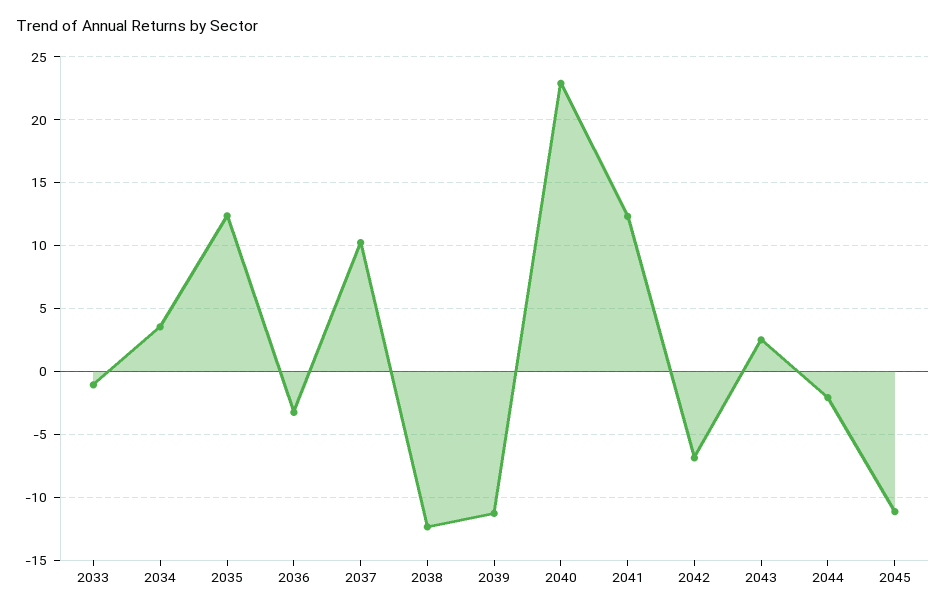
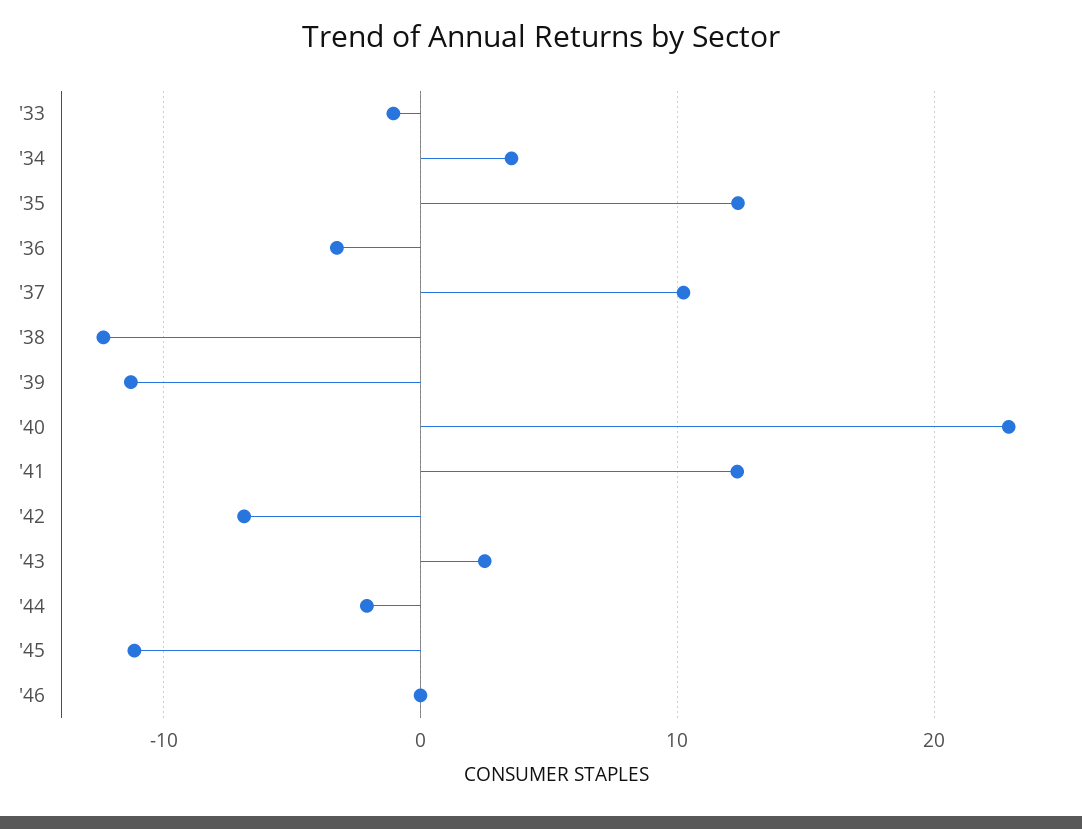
'46: none -> 0

